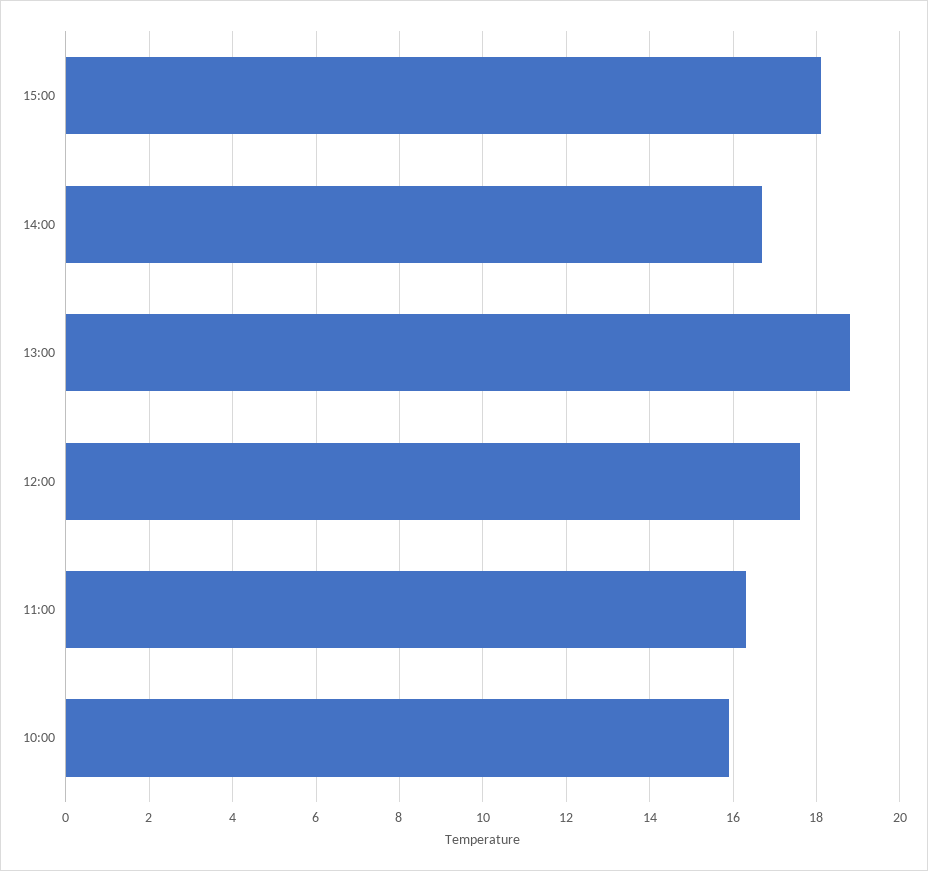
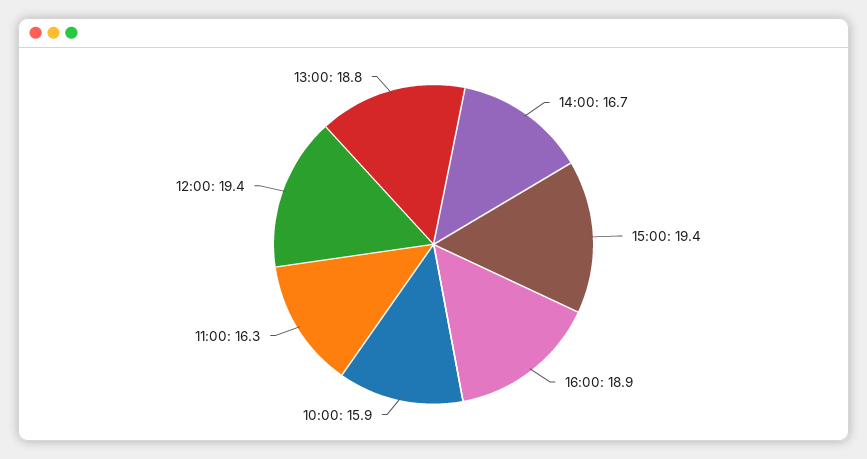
15:00: 18 -> 19.4
12:00: 17.5 -> 19.4
16:00: none -> 18.9

